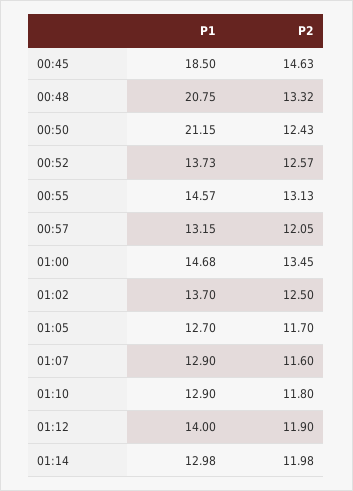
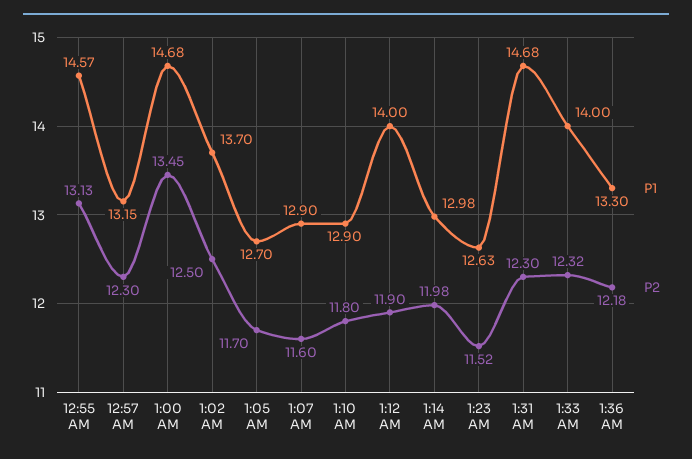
P1, 00:45: 18.5 -> none
P2, 00:45: 14.63 -> none
P1, 00:48: 20.75 -> none
P2, 00:48: 13.32 -> none
P1, 00:50: 21.15 -> none
P2, 00:50: 12.43 -> none
P1, 00:52: 13.73 -> none
P2, 00:52: 12.57 -> none
P2, 00:57: 12.05 -> 12.3
P1, 1:23 AM: none -> 12.63
P2, 1:23 AM: none -> 11.52
P1, 1:31 AM: none -> 14.68
P2, 1:31 AM: none -> 12.3
P1, 1:33 AM: none -> 14
P2, 1:33 AM: none -> 12.32
P1, 1:36 AM: none -> 13.3
P2, 1:36 AM: none -> 12.18

